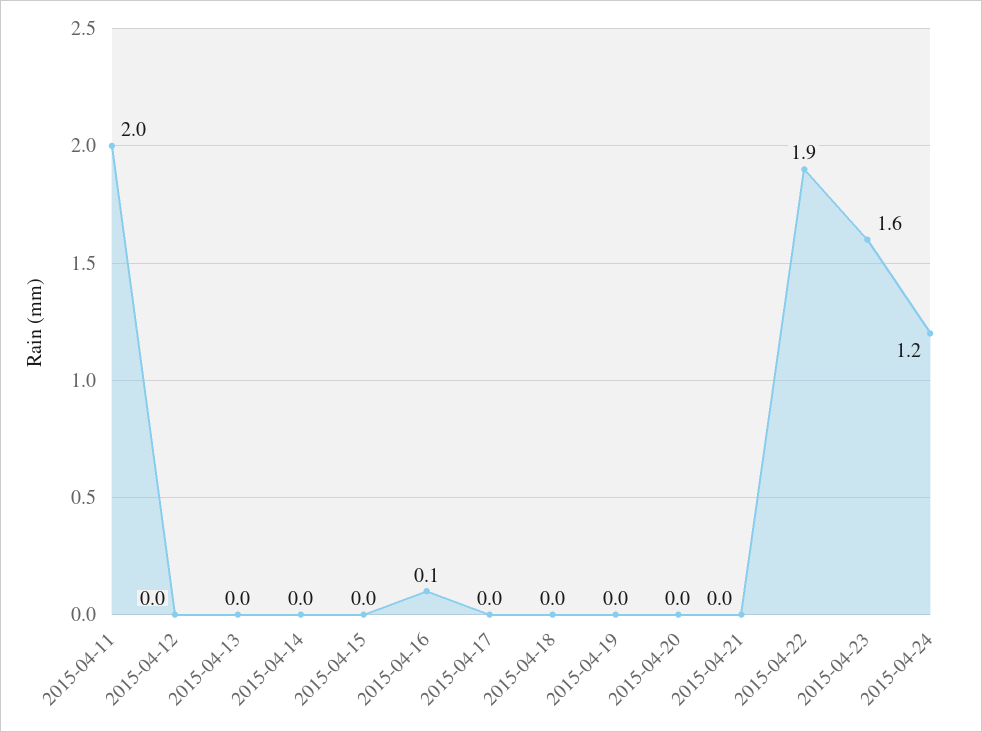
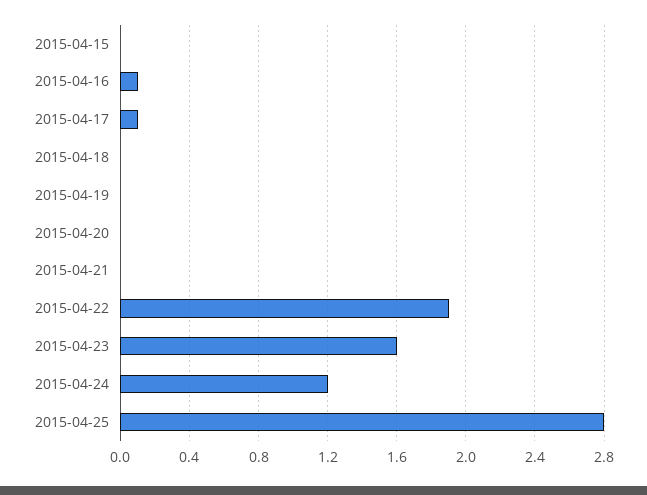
2015-04-11: 2 -> none
2015-04-12: 0 -> none
2015-04-13: 0 -> none
2015-04-14: 0 -> none
2015-04-17: 0 -> 0.1
2015-04-25: none -> 2.8

